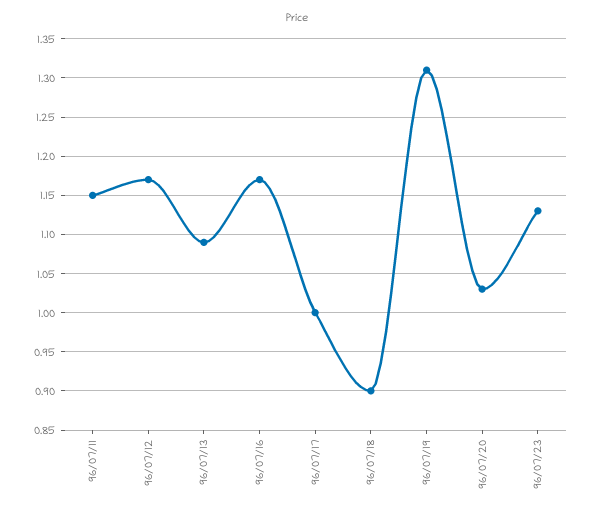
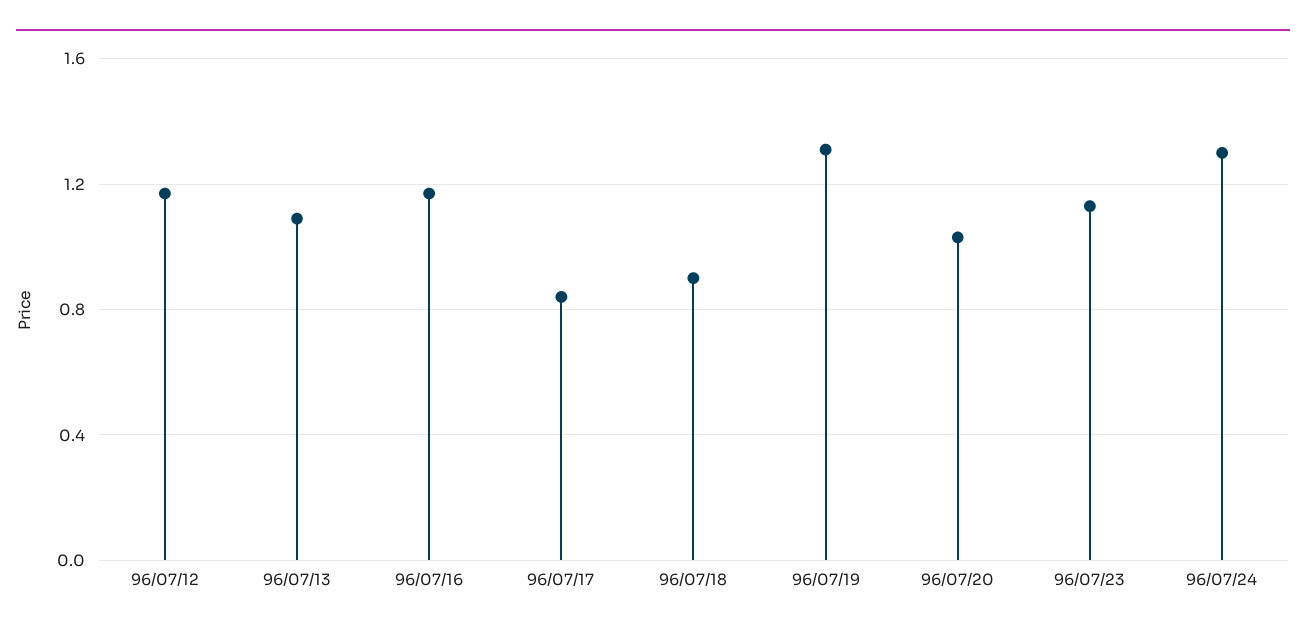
96/07/11: 1.15 -> none
96/07/17: 1 -> 0.85
96/07/24: none -> 1.3

